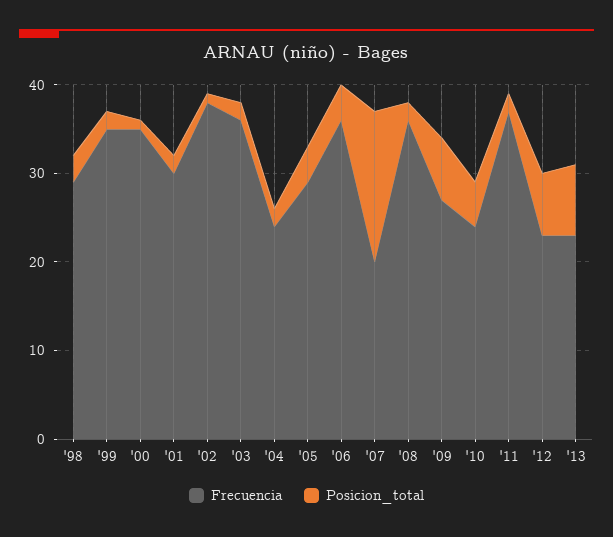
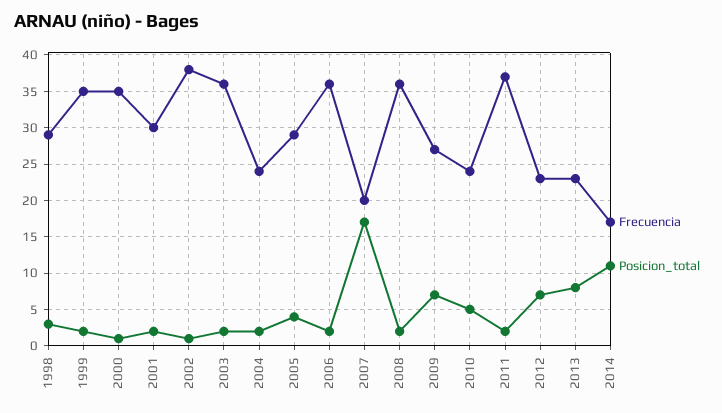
Posicion_total, '06: 4 -> 2
Frecuencia, 2014: none -> 17
Posicion_total, 2014: none -> 11

